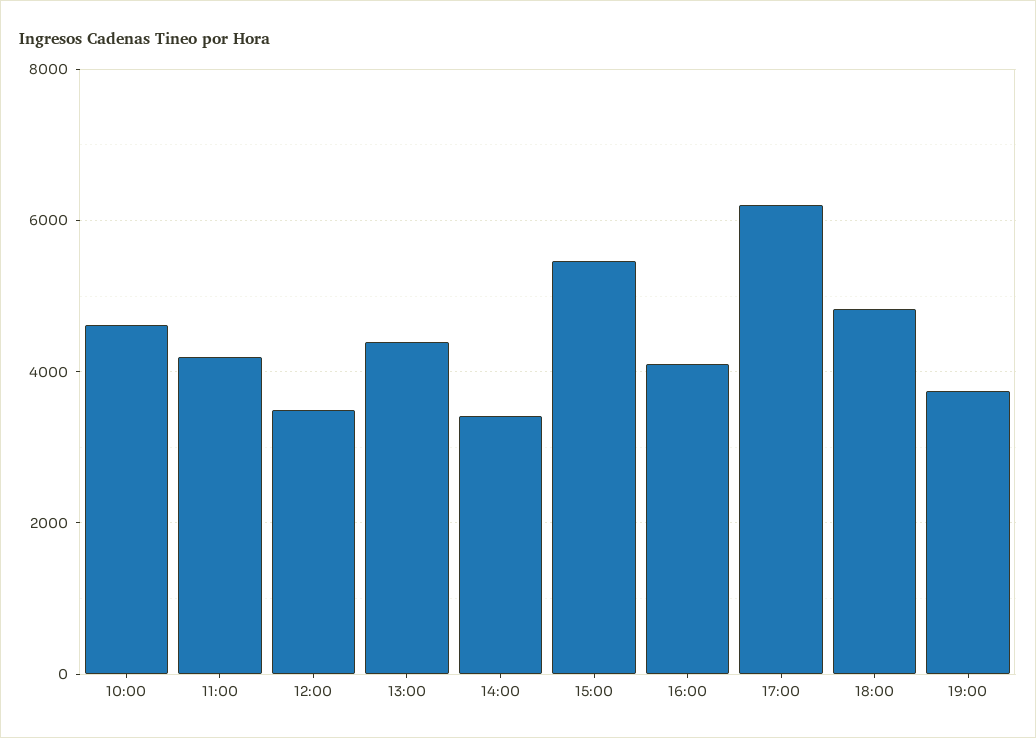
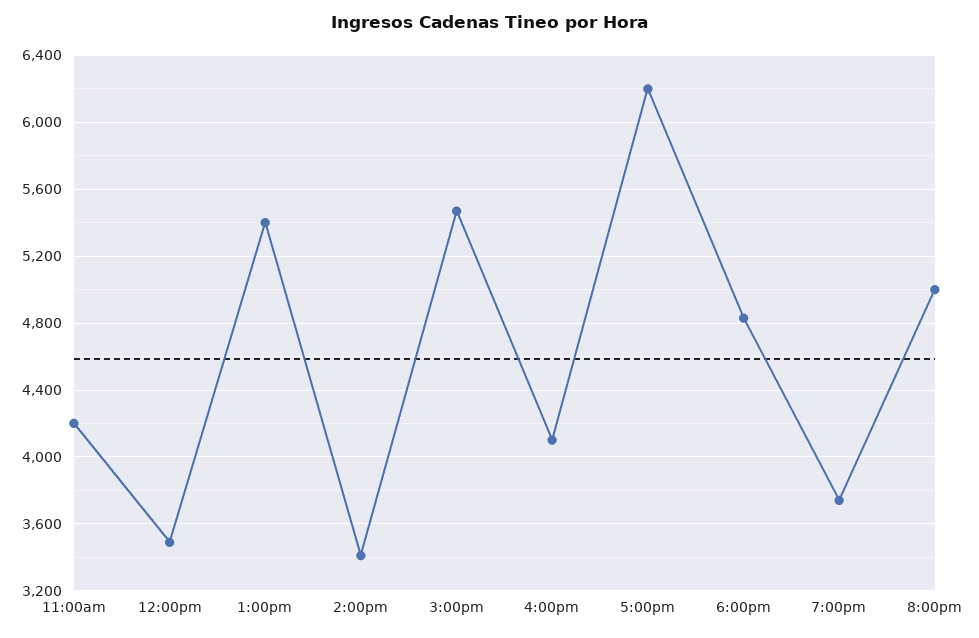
10:00: 4600 -> none
13:00: 4400 -> 5400
8:00pm: none -> 5000

